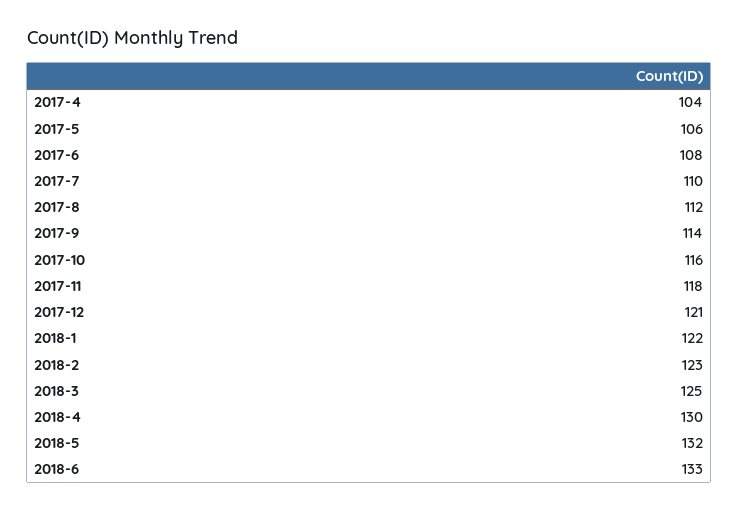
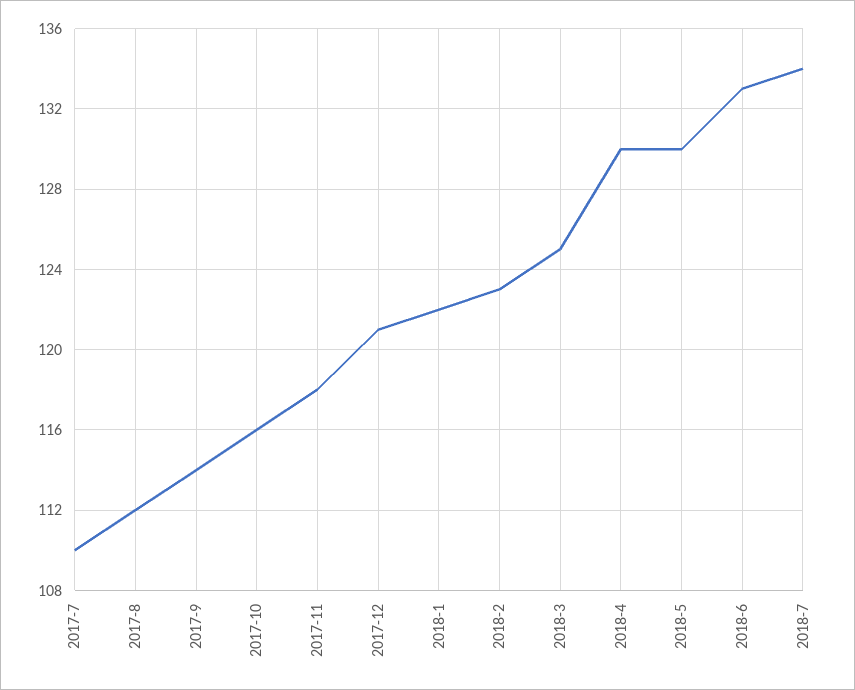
2017-4: 104 -> none
2017-5: 106 -> none
2017-6: 108 -> none
2018-5: 132 -> 130
2018-7: none -> 134

